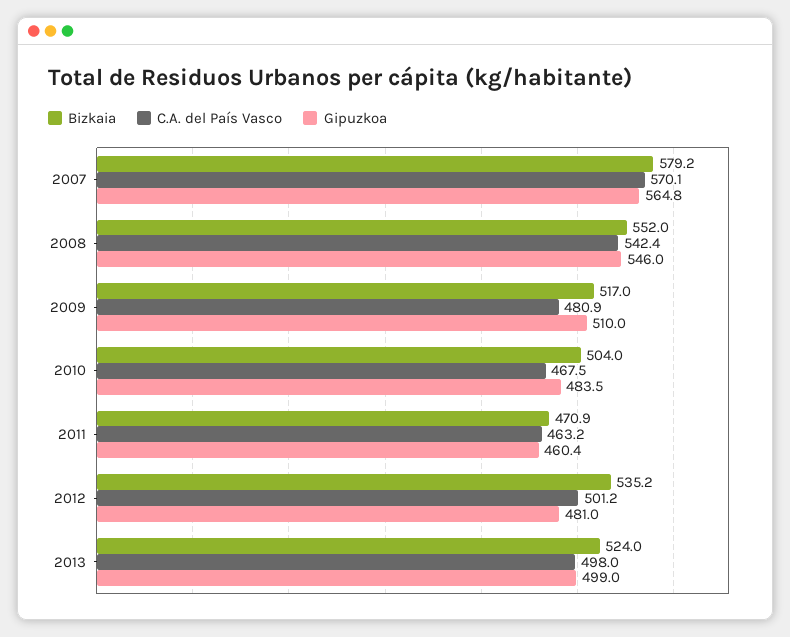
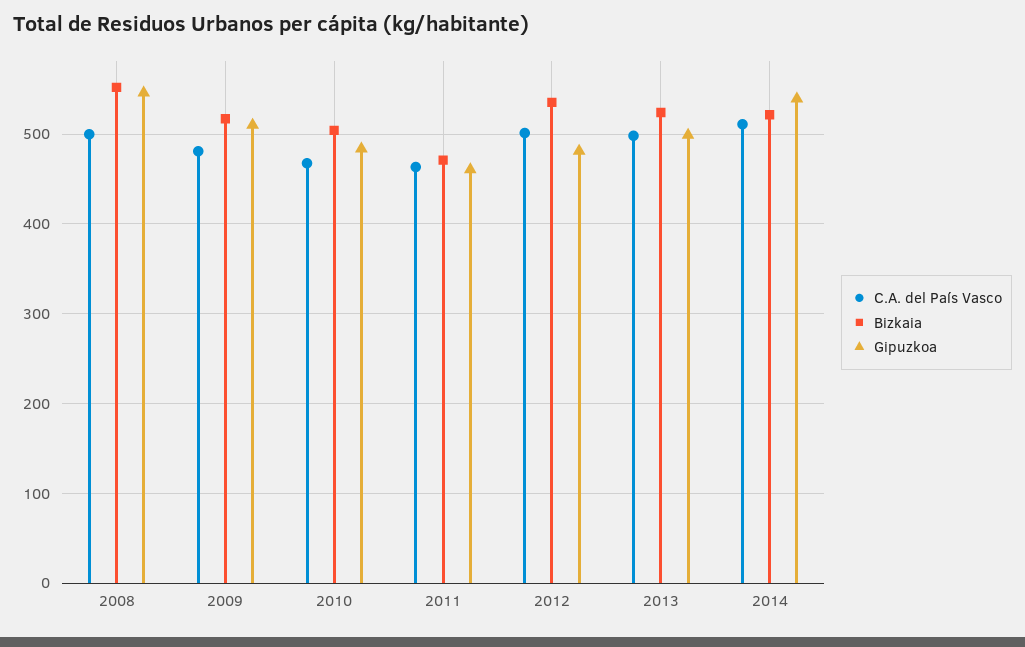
Bizkaia, 2007: 579.2 -> none
C.A. del País Vasco, 2007: 570.1 -> none
Gipuzkoa, 2007: 564.8 -> none
C.A. del País Vasco, 2008: 542.4 -> 500
C.A. del País Vasco, 2014: none -> 510
Bizkaia, 2014: none -> 520
Gipuzkoa, 2014: none -> 540

